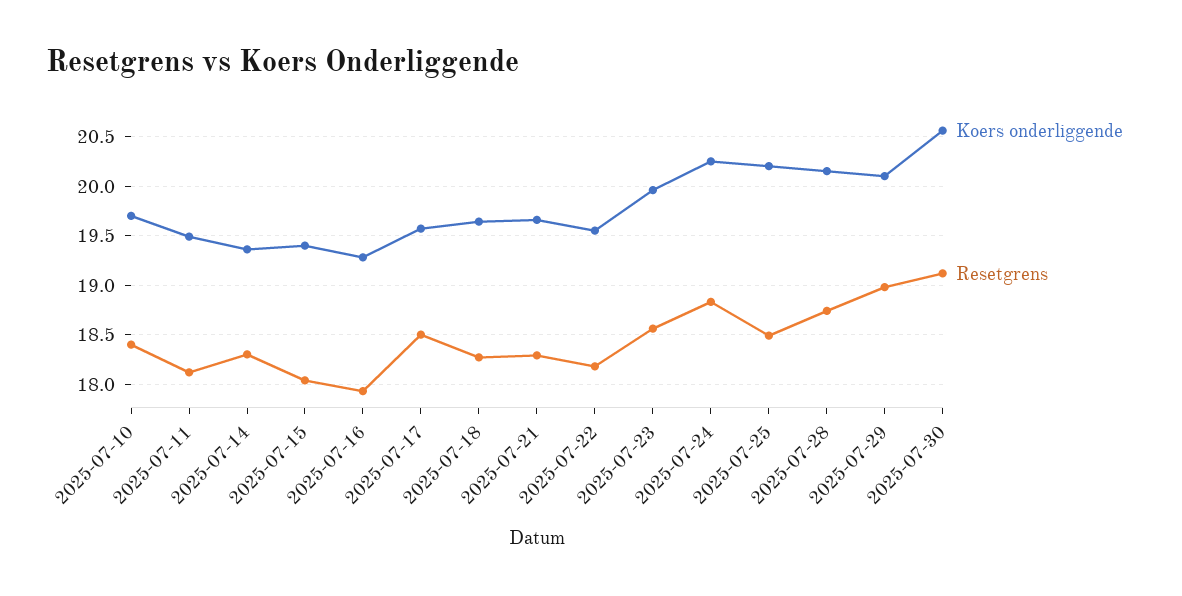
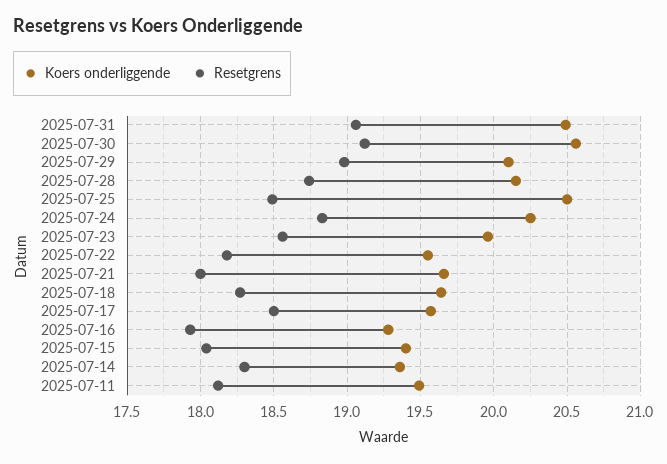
Koers onderliggende, 2025-07-10: 19.7 -> none
Resetgrens, 2025-07-10: 18.4 -> none
Resetgrens, 2025-07-21: 18.3 -> 18
Koers onderliggende, 2025-07-25: 20.2 -> 20.5
Koers onderliggende, 2025-07-31: none -> 20.5
Resetgrens, 2025-07-31: none -> 19.05

